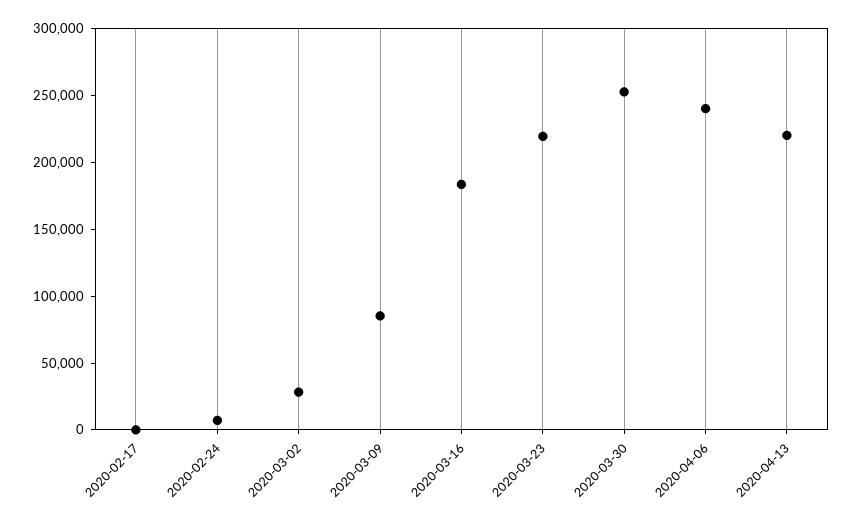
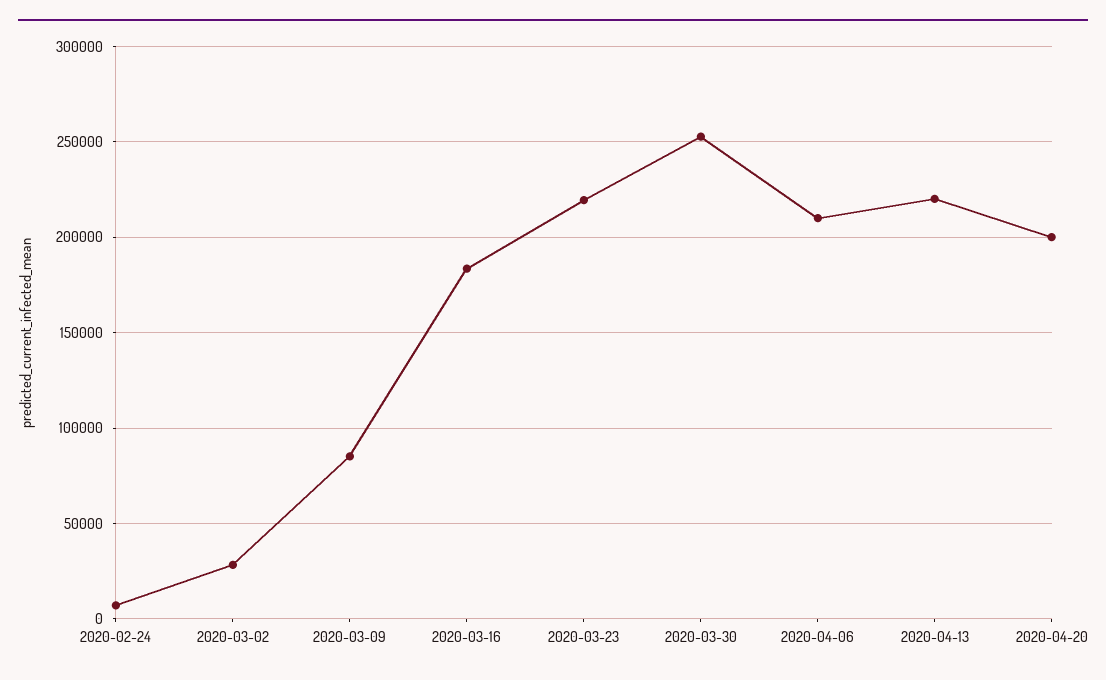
2020-02-17: 0 -> none
2020-04-06: 240000 -> 210000
2020-04-20: none -> 200000

